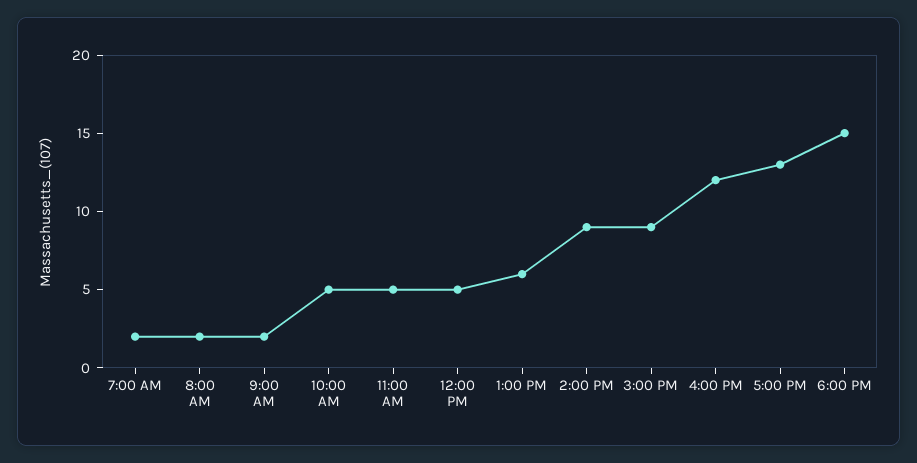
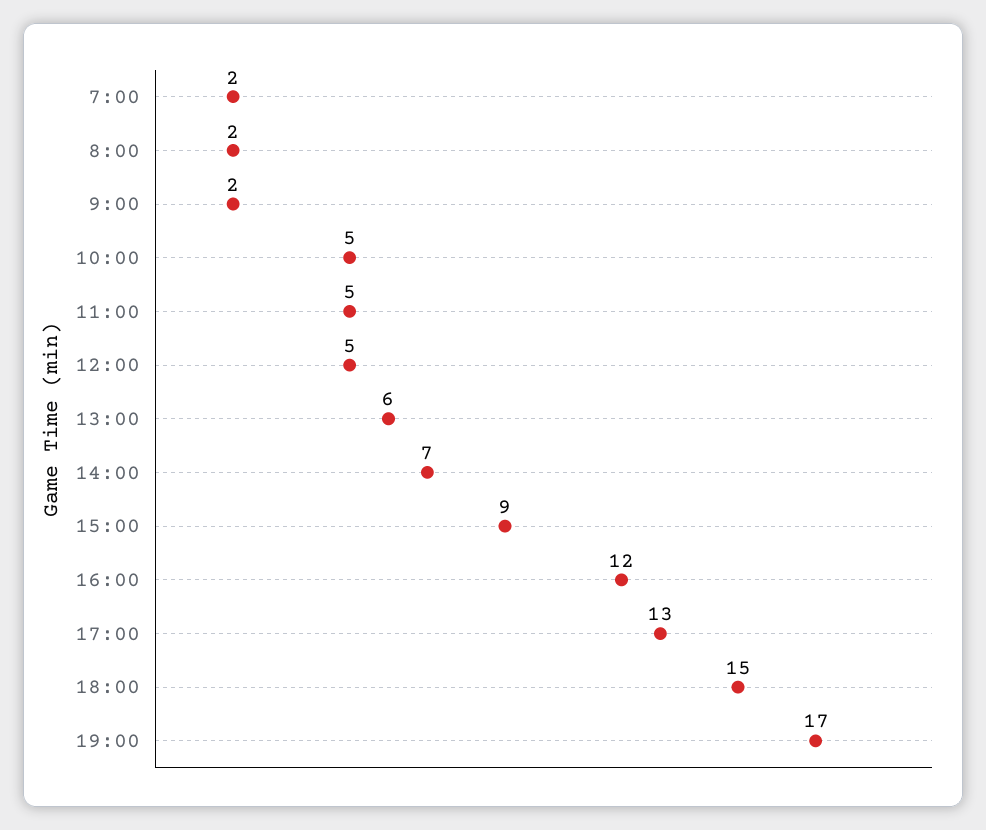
2:00 PM: 9 -> 7
19:00: none -> 17

